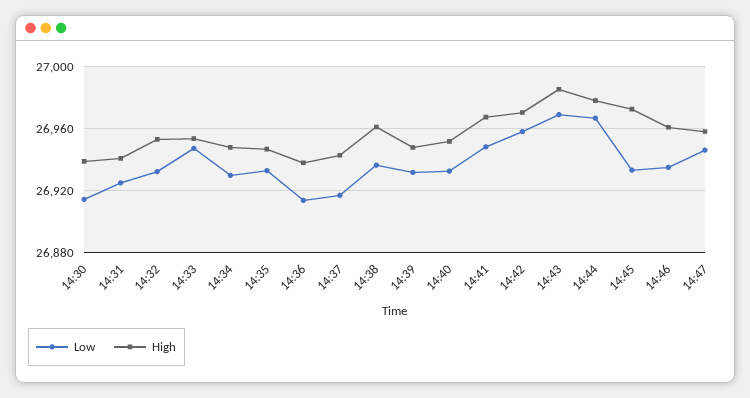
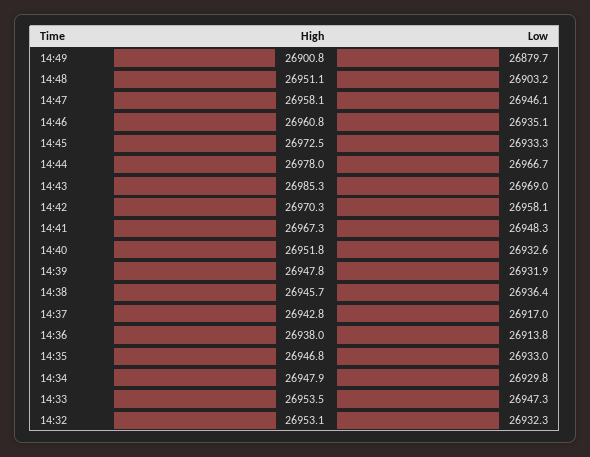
Low, 14:30: 26915 -> none
High, 14:30: 26940 -> none
Low, 14:31: 26925 -> none
High, 14:31: 26940 -> none
High, 14:38: 26960 -> 26945.7
High, 14:49: none -> 26900.8
Low, 14:49: none -> 26879.7
High, 14:48: none -> 26951.1
Low, 14:48: none -> 26903.2

